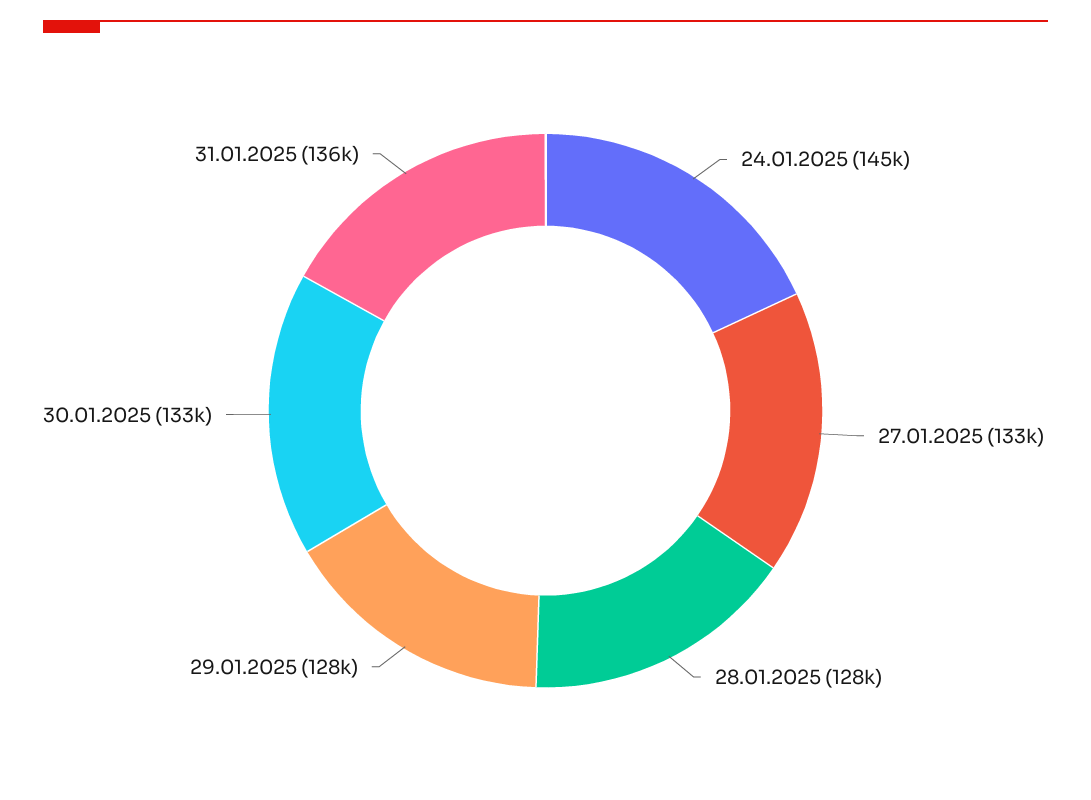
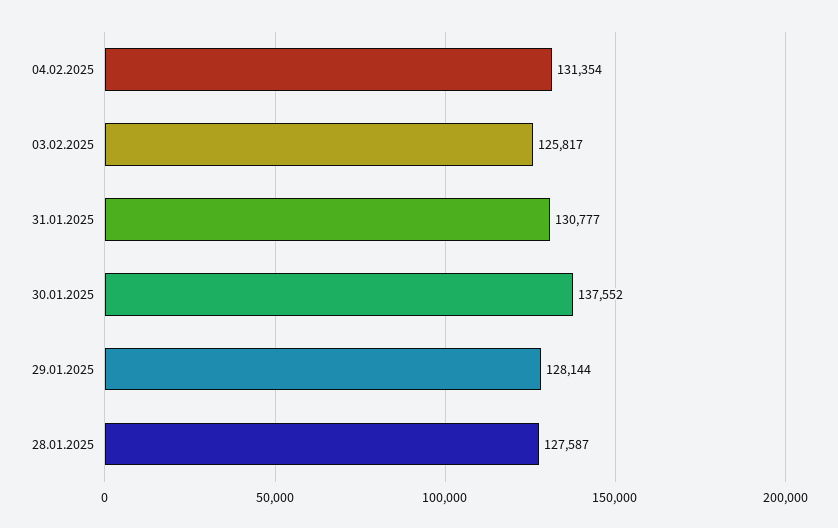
24.01.2025: 145000 -> none
27.01.2025: 133000 -> none
30.01.2025: 133000 -> 137552
31.01.2025: 136000 -> 130777
04.02.2025: none -> 131354
03.02.2025: none -> 125817

